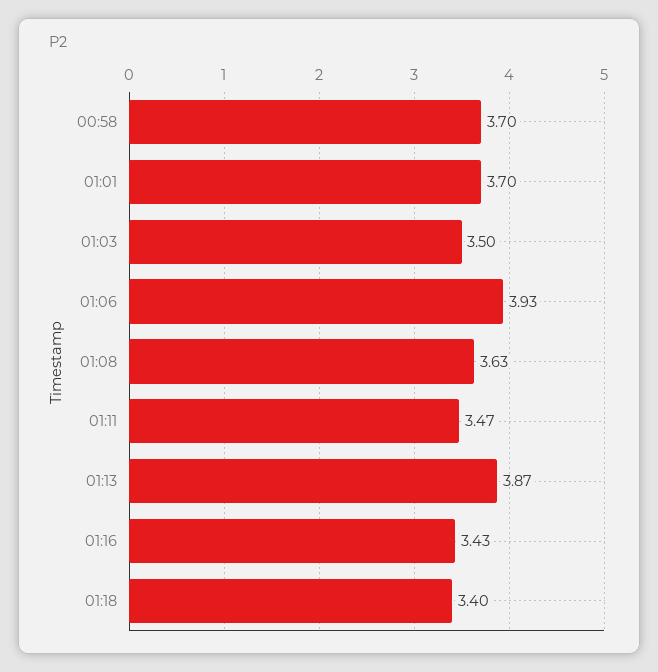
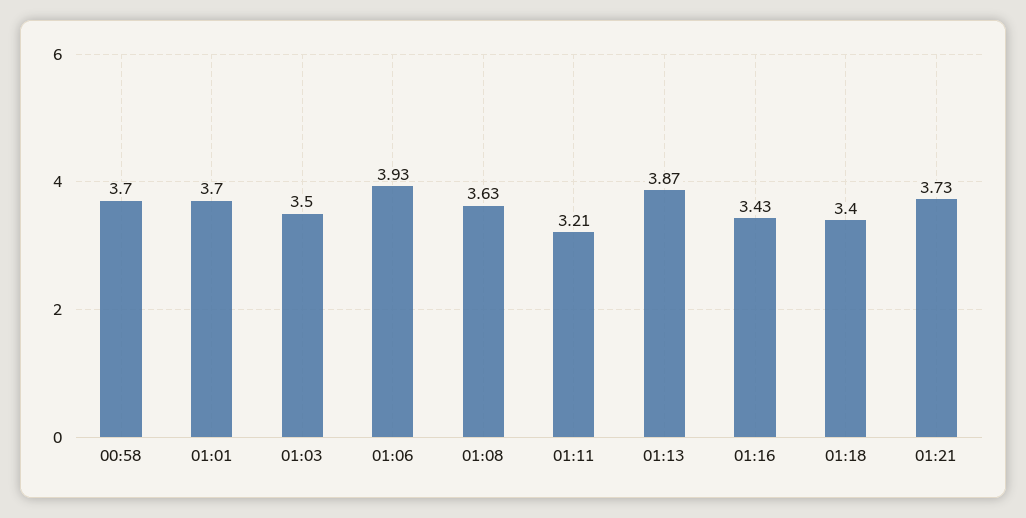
01:11: 3.47 -> 3.21
01:21: none -> 3.73

